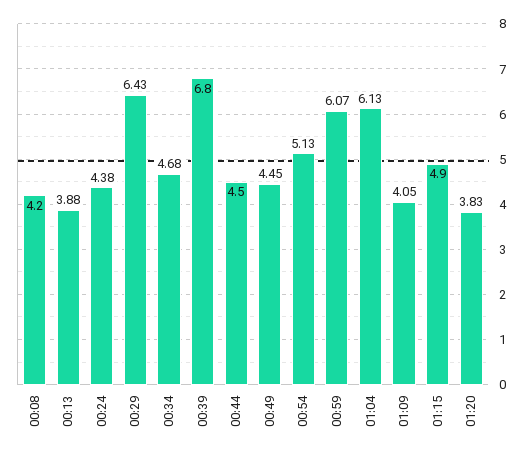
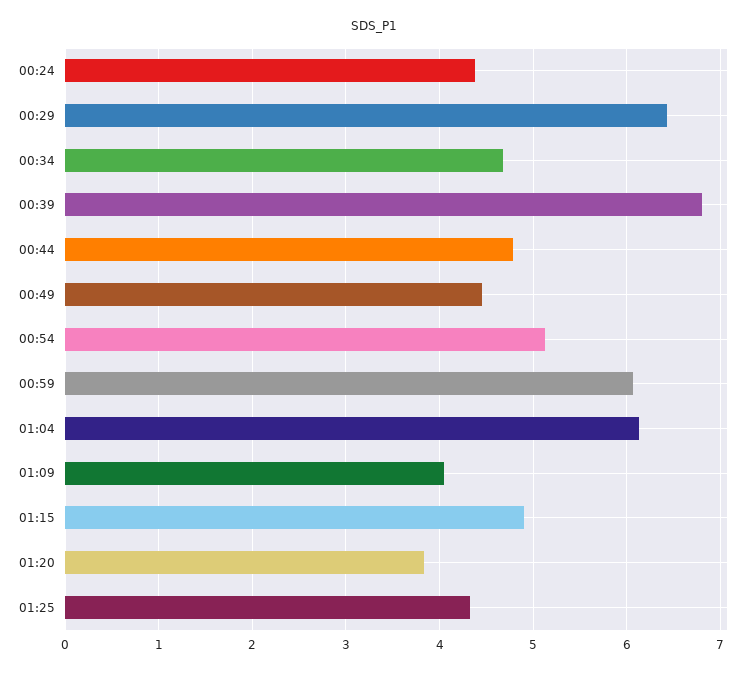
00:08: 4.2 -> none
00:13: 3.88 -> none
00:44: 4.5 -> 4.8
01:25: none -> 4.3

